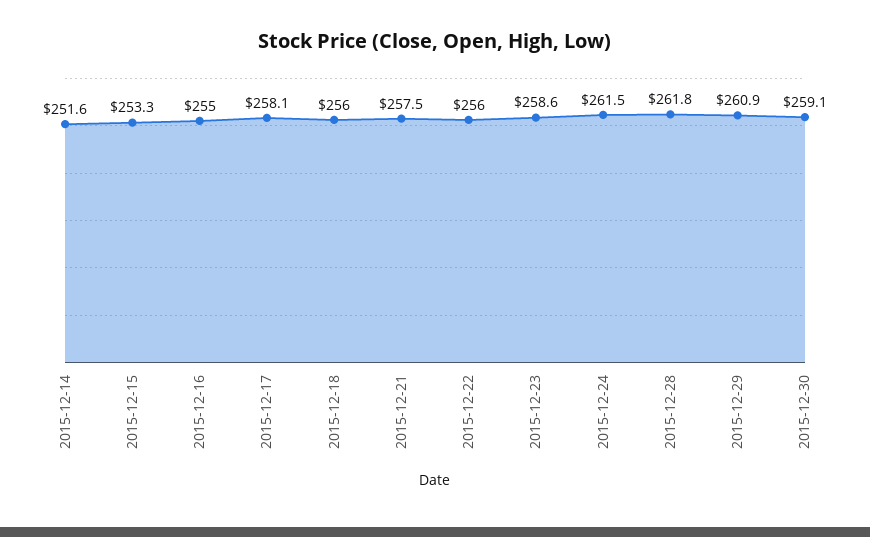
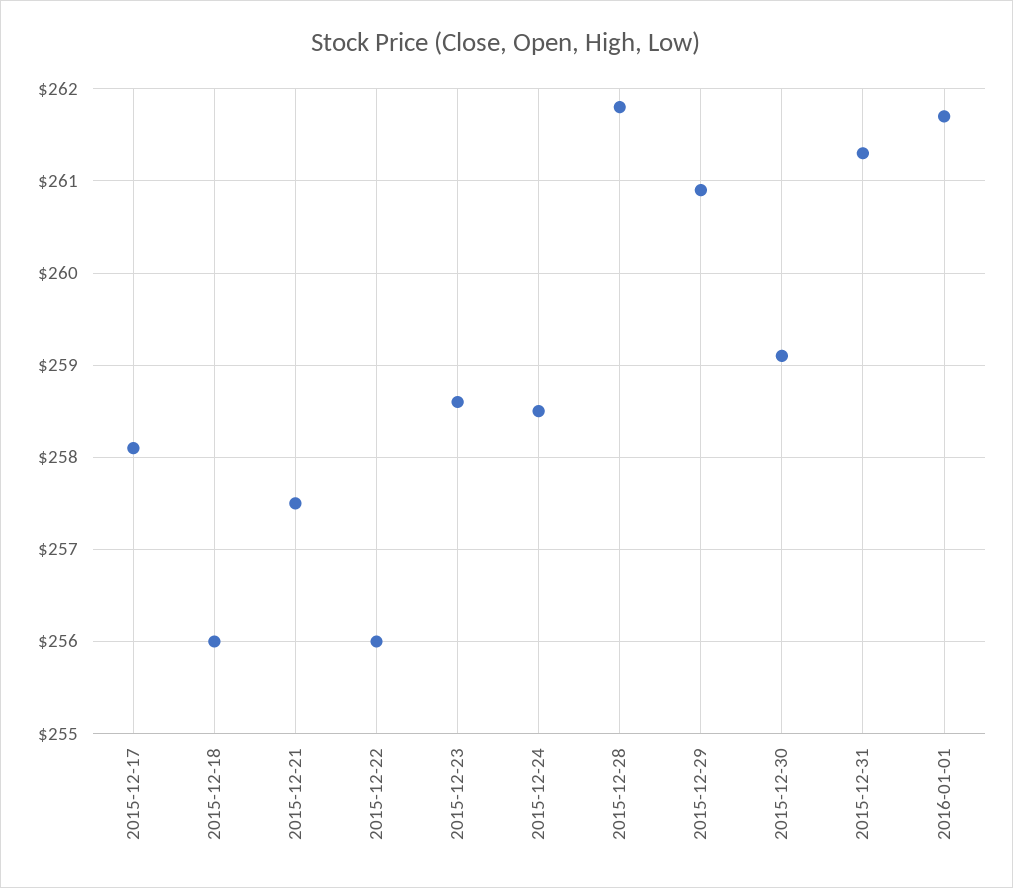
2015-12-14: 251.6 -> none
2015-12-15: 253.3 -> none
2015-12-16: 255 -> none
2015-12-24: 261.5 -> 258.5
2015-12-31: none -> 261.3
2016-01-01: none -> 261.7

